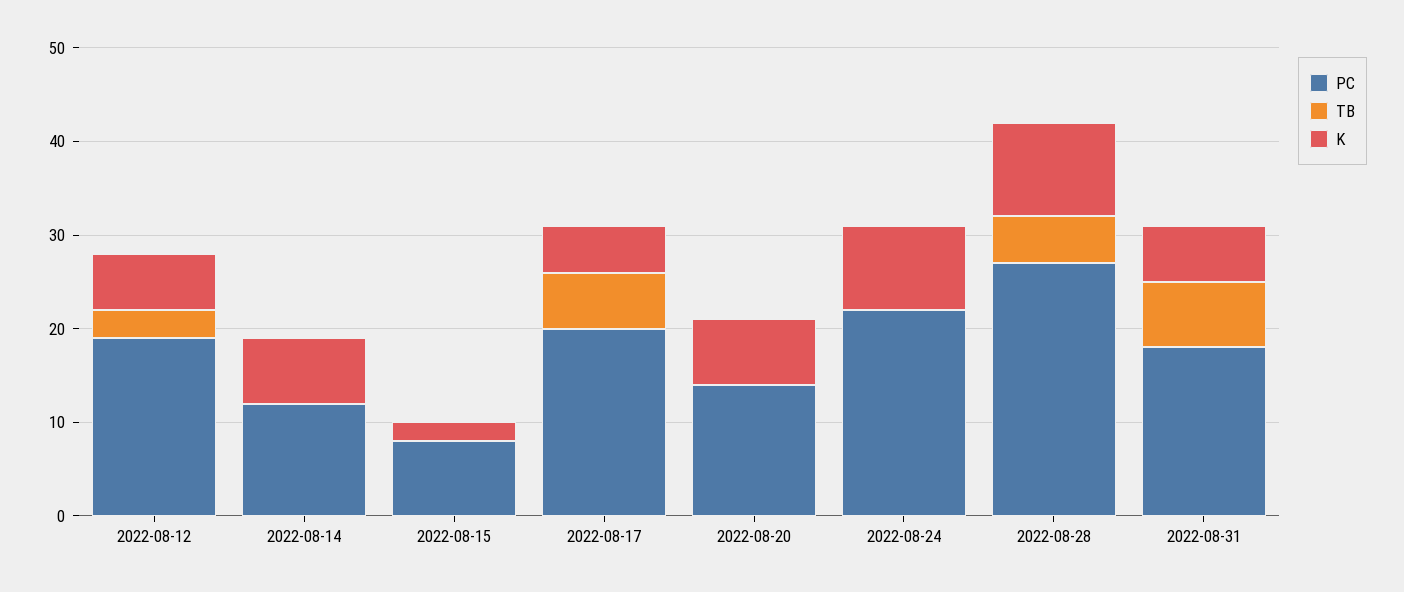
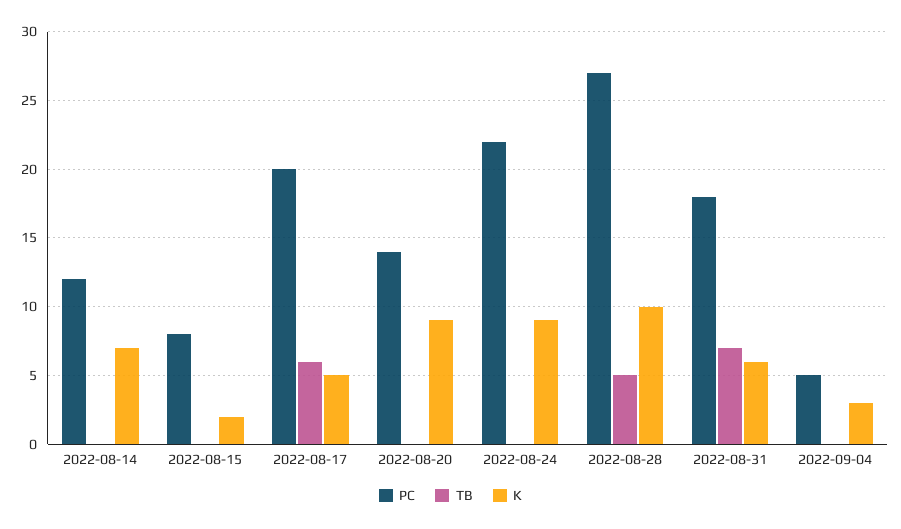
PC, 2022-08-12: 19 -> none
TB, 2022-08-12: 3 -> none
K, 2022-08-12: 6 -> none
K, 2022-08-20: 7 -> 9
PC, 2022-09-04: none -> 5
TB, 2022-09-04: none -> 0
K, 2022-09-04: none -> 3

